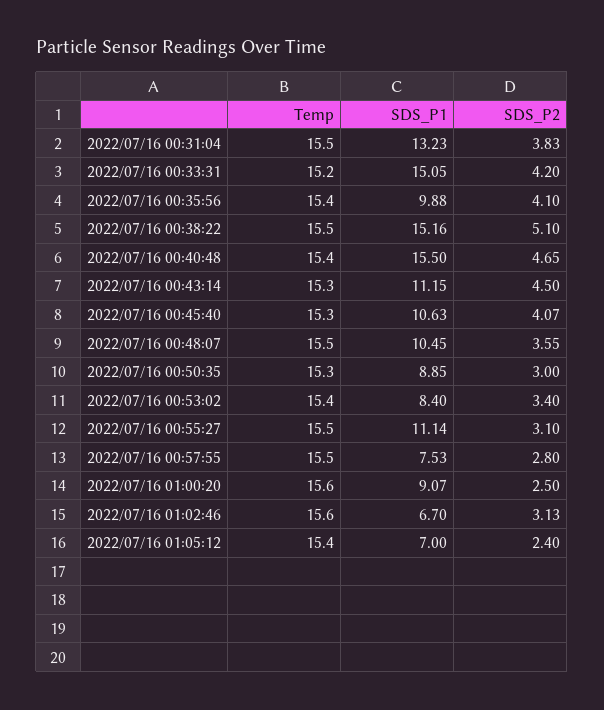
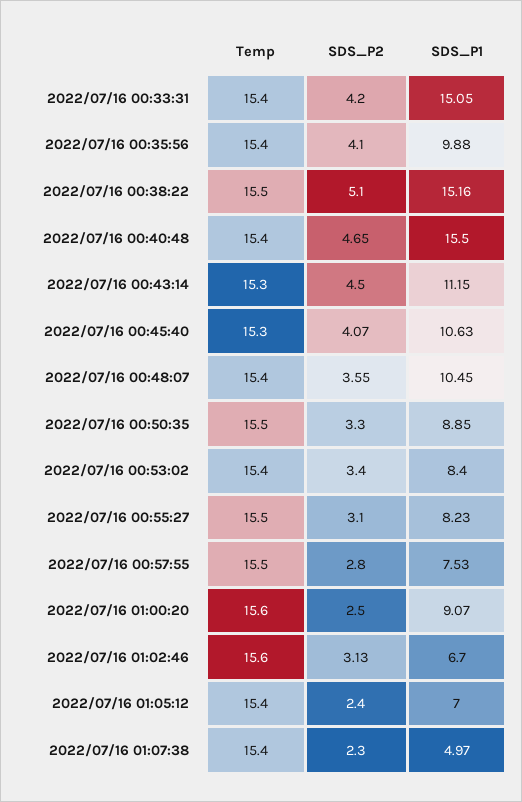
Temp, 2022/07/16 00:31:04: 15.5 -> none
SDS_P1, 2022/07/16 00:31:04: 13.23 -> none
SDS_P2, 2022/07/16 00:31:04: 3.83 -> none
Temp, 2022/07/16 00:33:31: 15.2 -> 15.4
Temp, 2022/07/16 00:48:07: 15.5 -> 15.4
Temp, 2022/07/16 00:50:35: 15.3 -> 15.5
SDS_P2, 2022/07/16 00:50:35: 3 -> 3.3
SDS_P1, 2022/07/16 00:55:27: 11.14 -> 8.23
Temp, 2022/07/16 01:07:38: none -> 15.4
SDS_P2, 2022/07/16 01:07:38: none -> 2.3
SDS_P1, 2022/07/16 01:07:38: none -> 4.97

